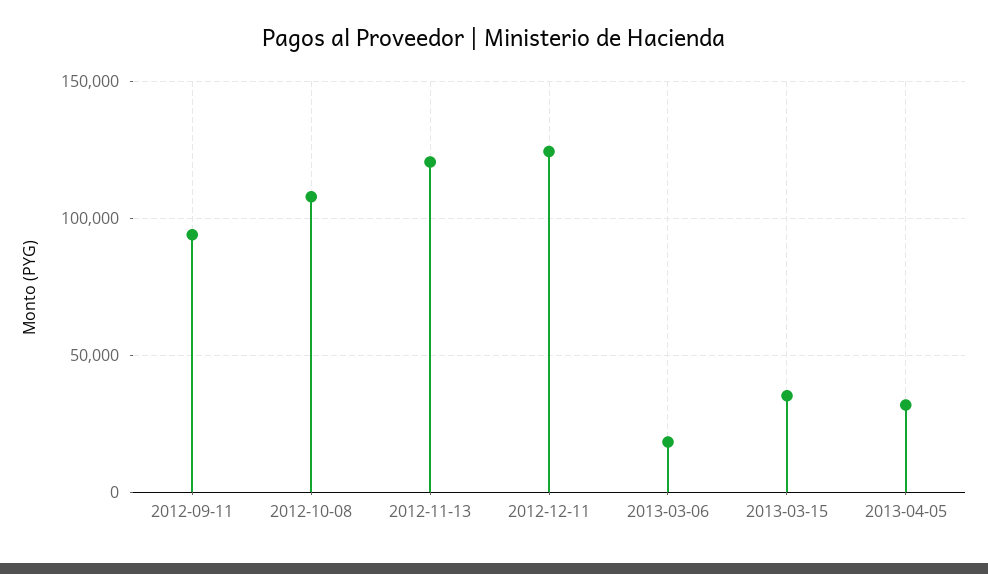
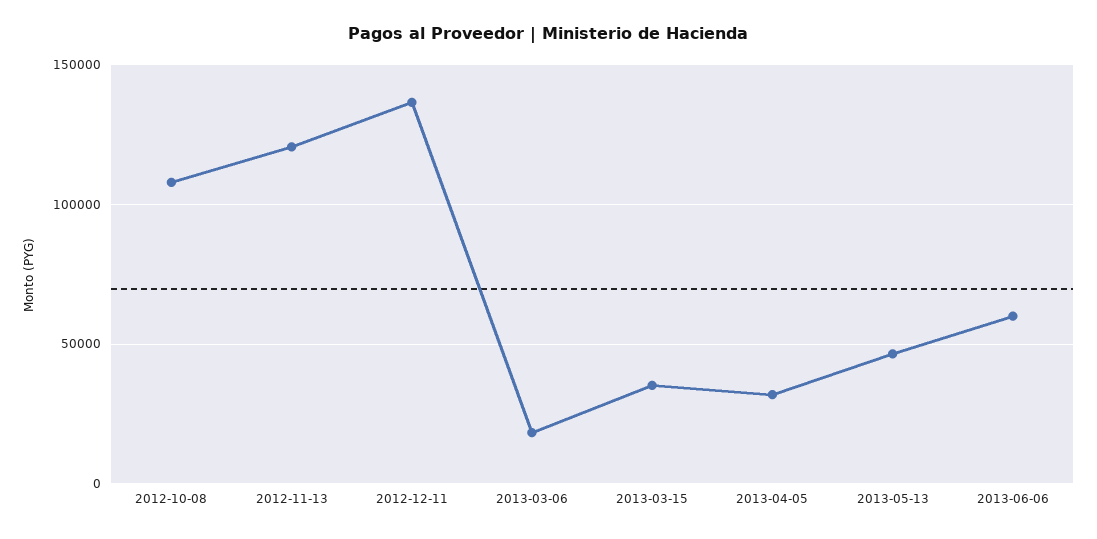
2012-09-11: 95000 -> none
2012-12-11: 125000 -> 135000
2013-05-13: none -> 45000
2013-06-06: none -> 60000

